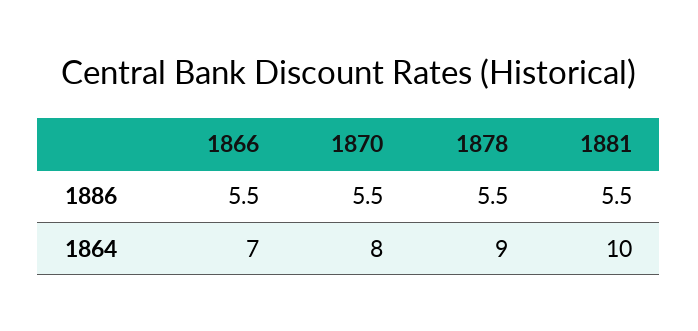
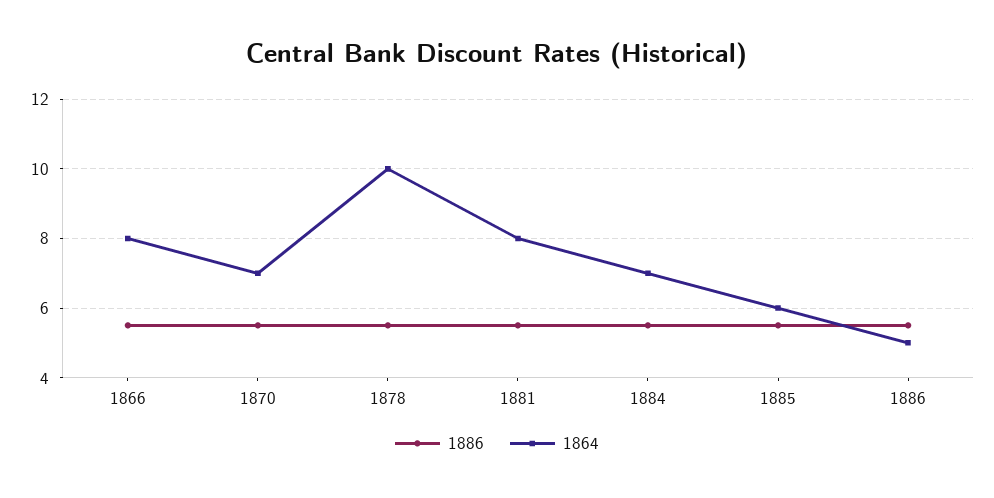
1864, 1866: 7 -> 8
1864, 1870: 8 -> 7
1864, 1878: 9 -> 10
1864, 1881: 10 -> 8
1886, 1884: none -> 5.5
1864, 1884: none -> 7
1886, 1885: none -> 5.5
1864, 1885: none -> 6
1886, 1886: none -> 5.5
1864, 1886: none -> 5

